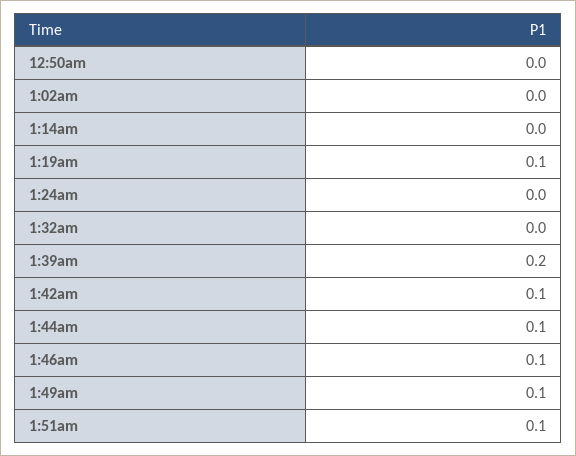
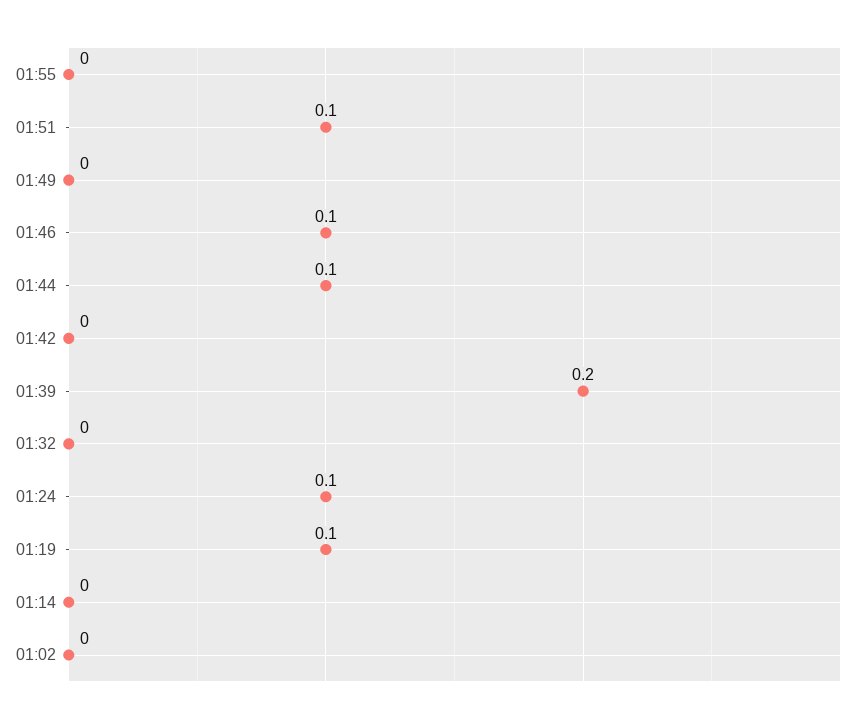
12:50am: 0 -> none
1:24am: 0 -> 0.1
1:42am: 0.1 -> 0
1:49am: 0.1 -> 0
01:55: none -> 0

